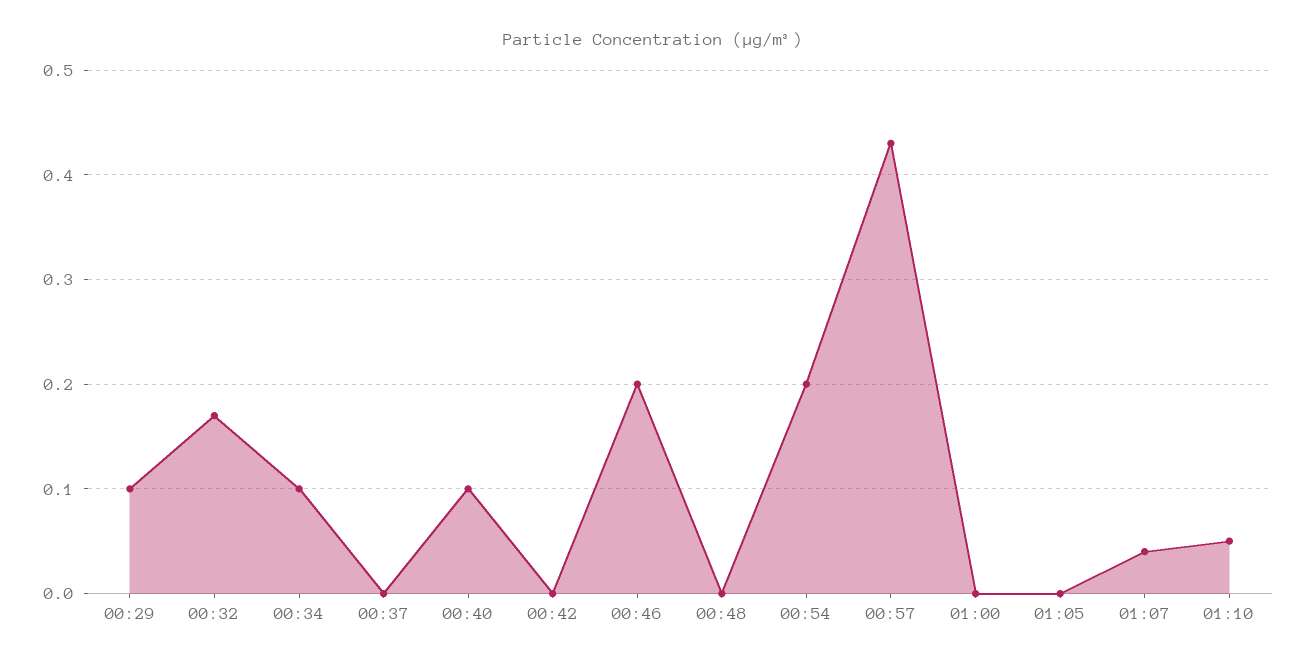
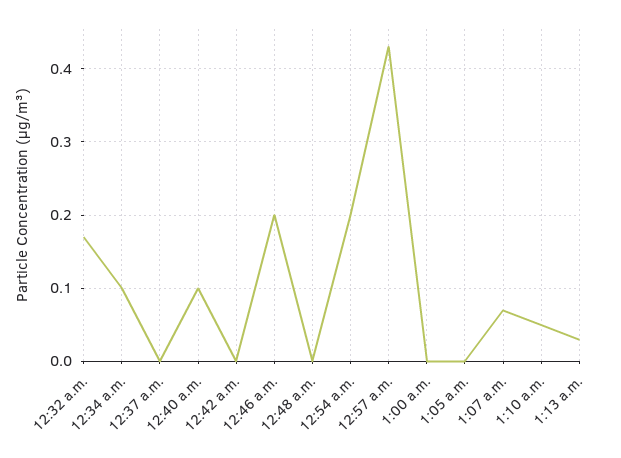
00:29: 0.1 -> none
01:07: 0.04 -> 0.07
1:13 a.m.: none -> 0.03

